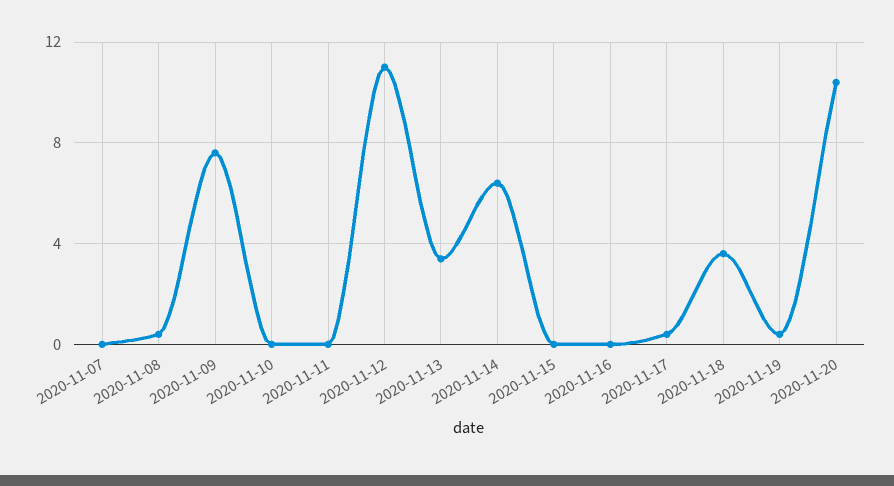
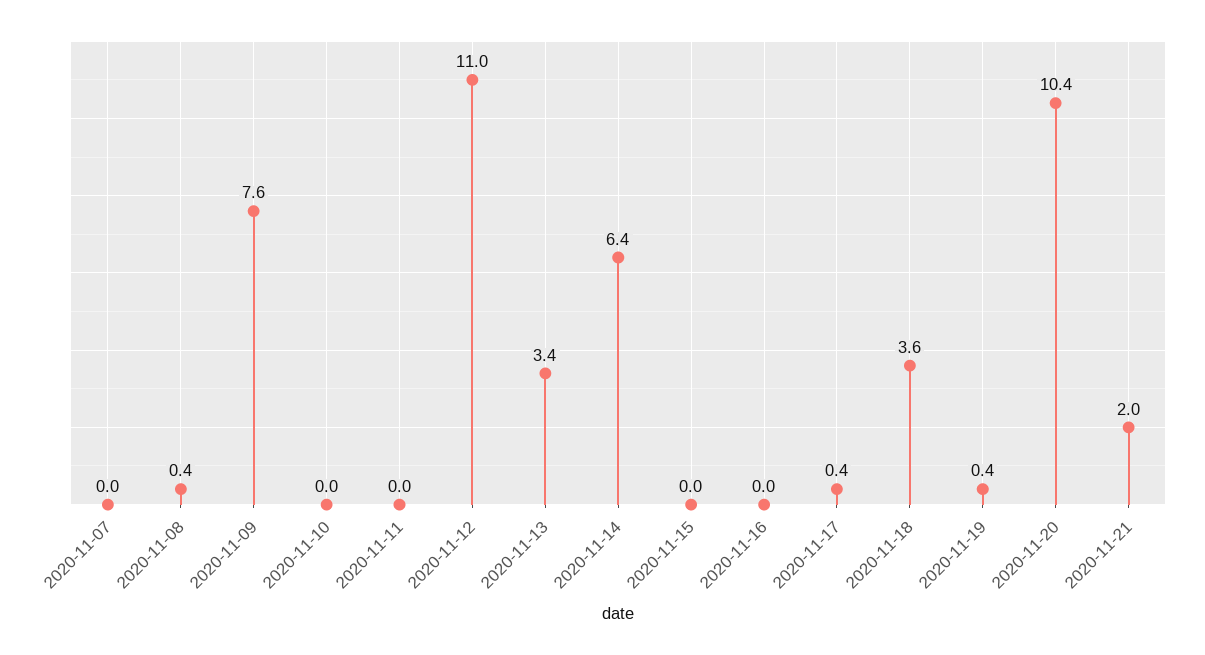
2020-11-21: none -> 2

